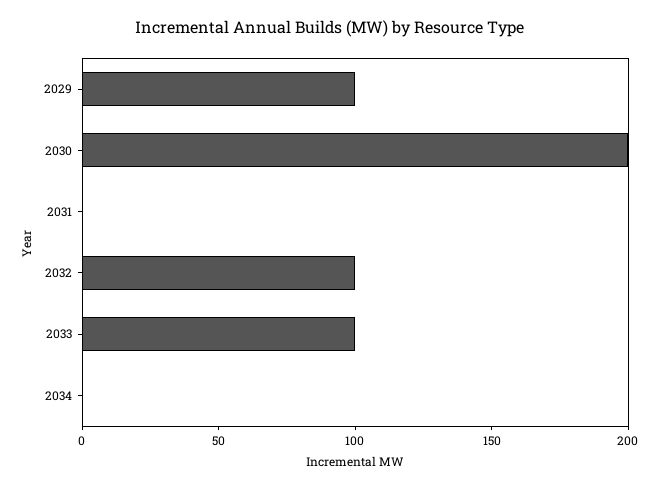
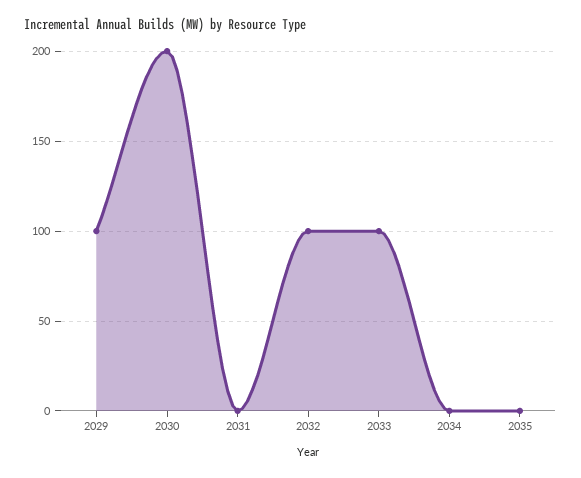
2035: none -> 0

